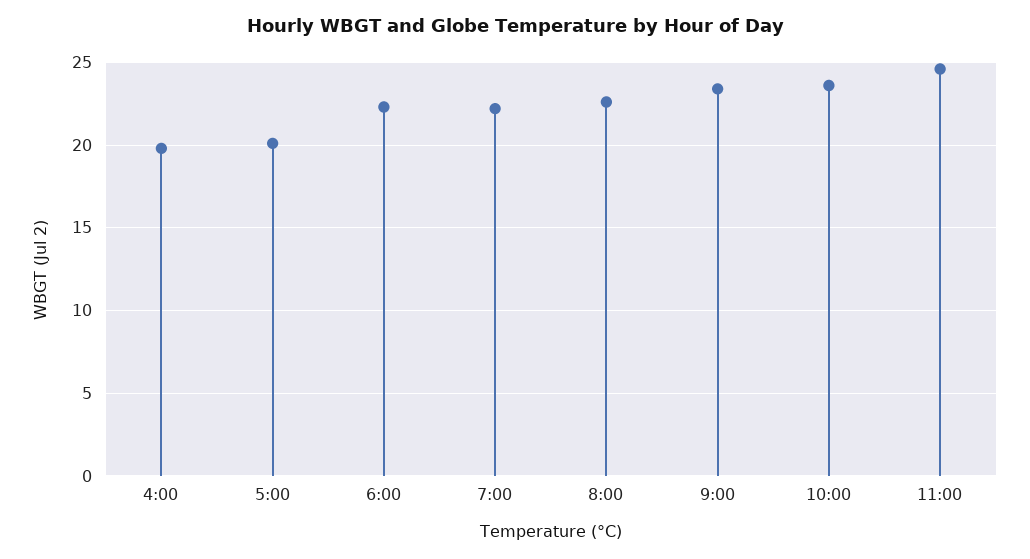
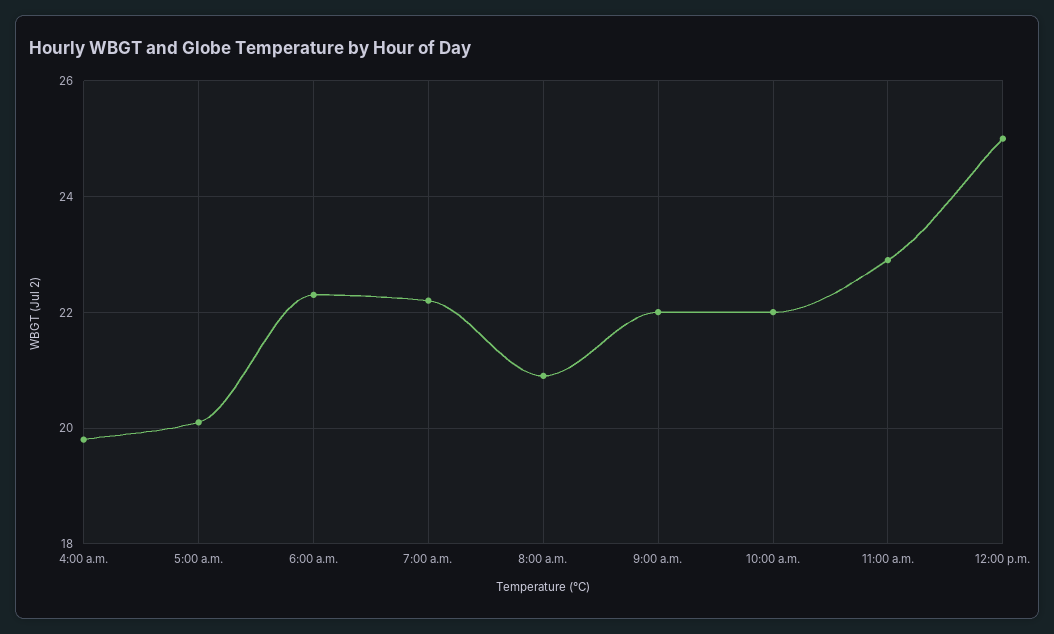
8:00: 22.5 -> 21
9:00: 23.5 -> 22
10:00: 23.5 -> 22
11:00: 24.5 -> 23
12:00 p.m.: none -> 25

